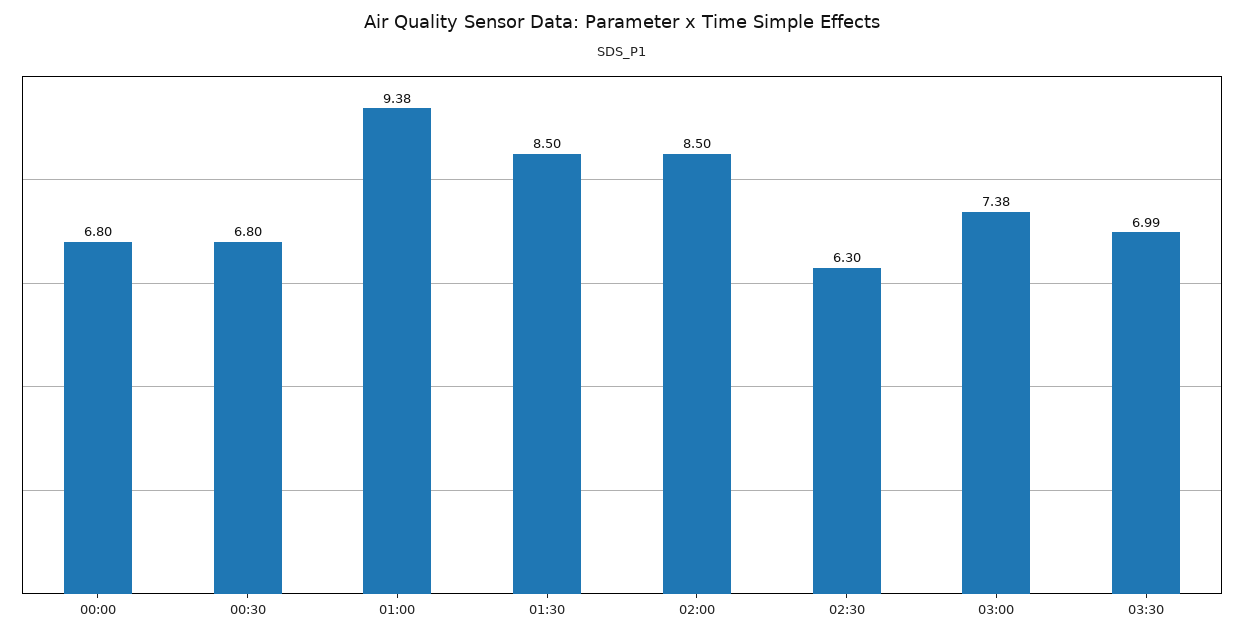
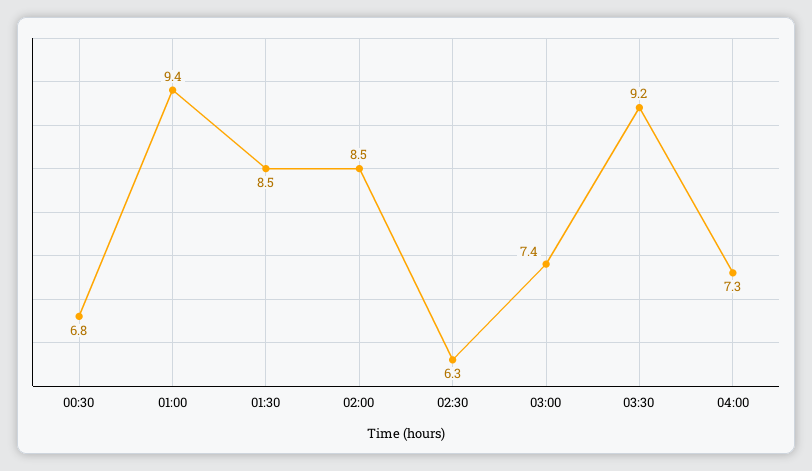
00:00: 6.8 -> none
03:30: 6.99 -> 9.2
04:00: none -> 7.3

